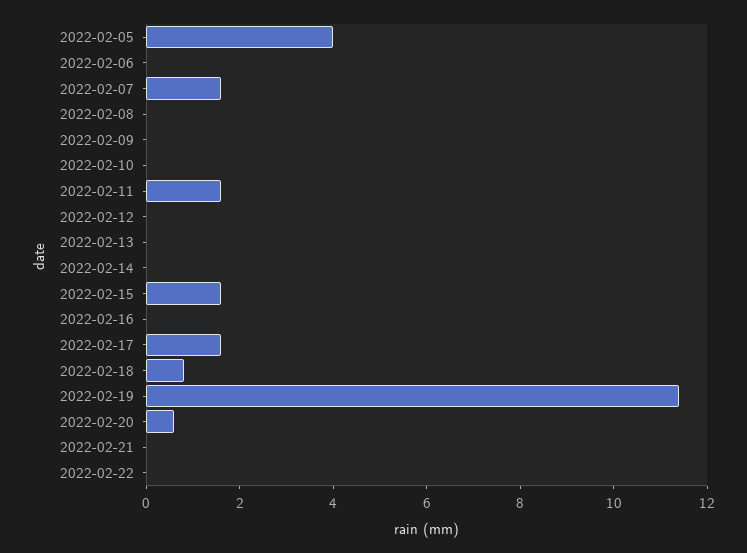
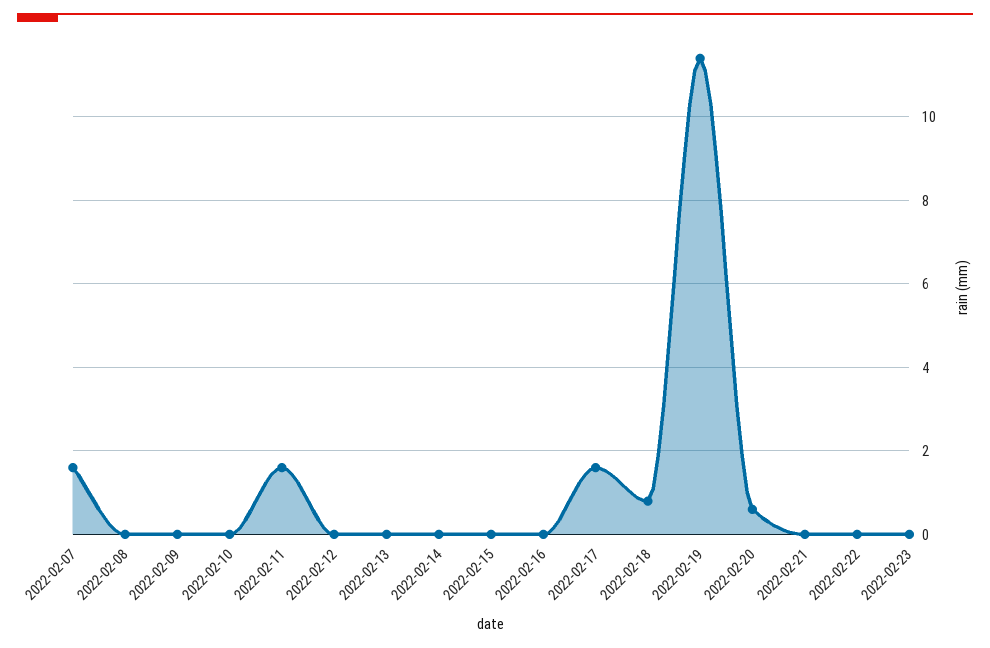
2022-02-05: 4 -> none
2022-02-06: 0 -> none
2022-02-15: 1.5 -> 0
2022-02-23: none -> 0

